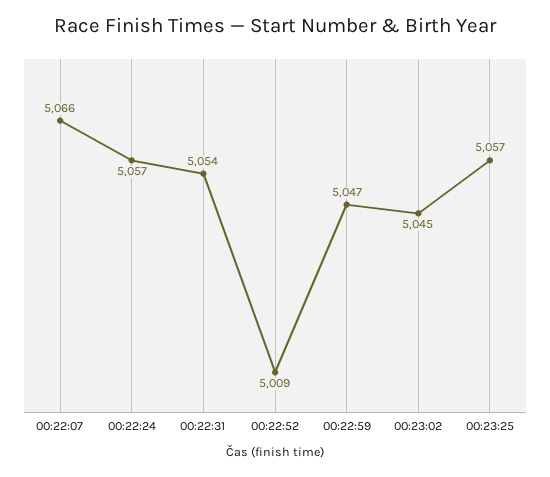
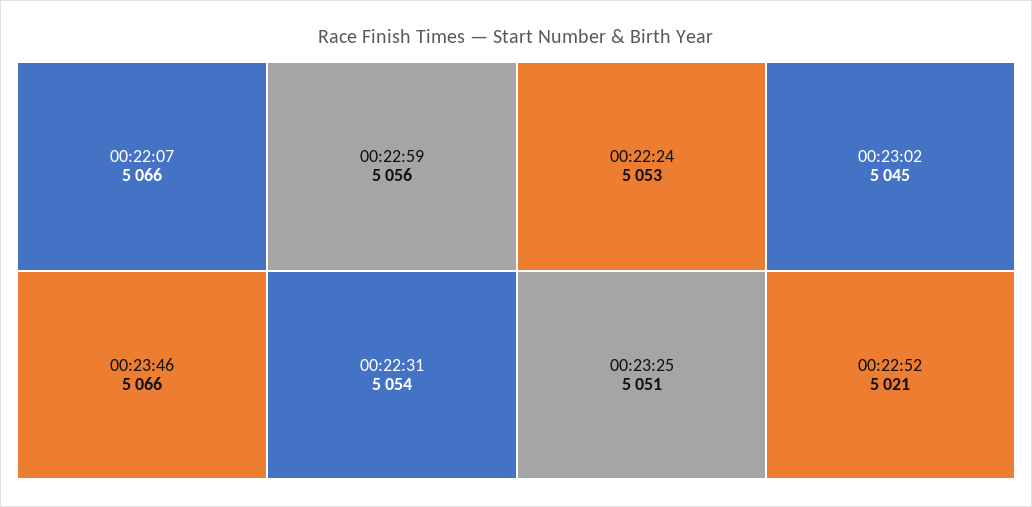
00:22:24: 5057 -> 5053
00:22:52: 5009 -> 5021
00:22:59: 5047 -> 5056
00:23:25: 5057 -> 5051
00:23:46: none -> 5066

